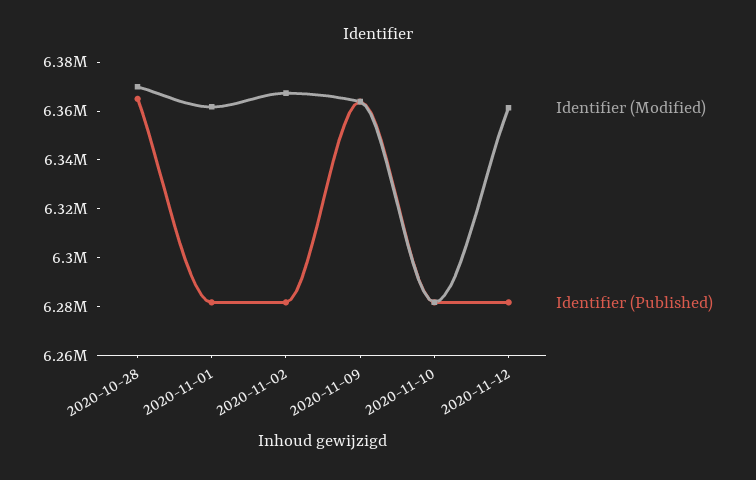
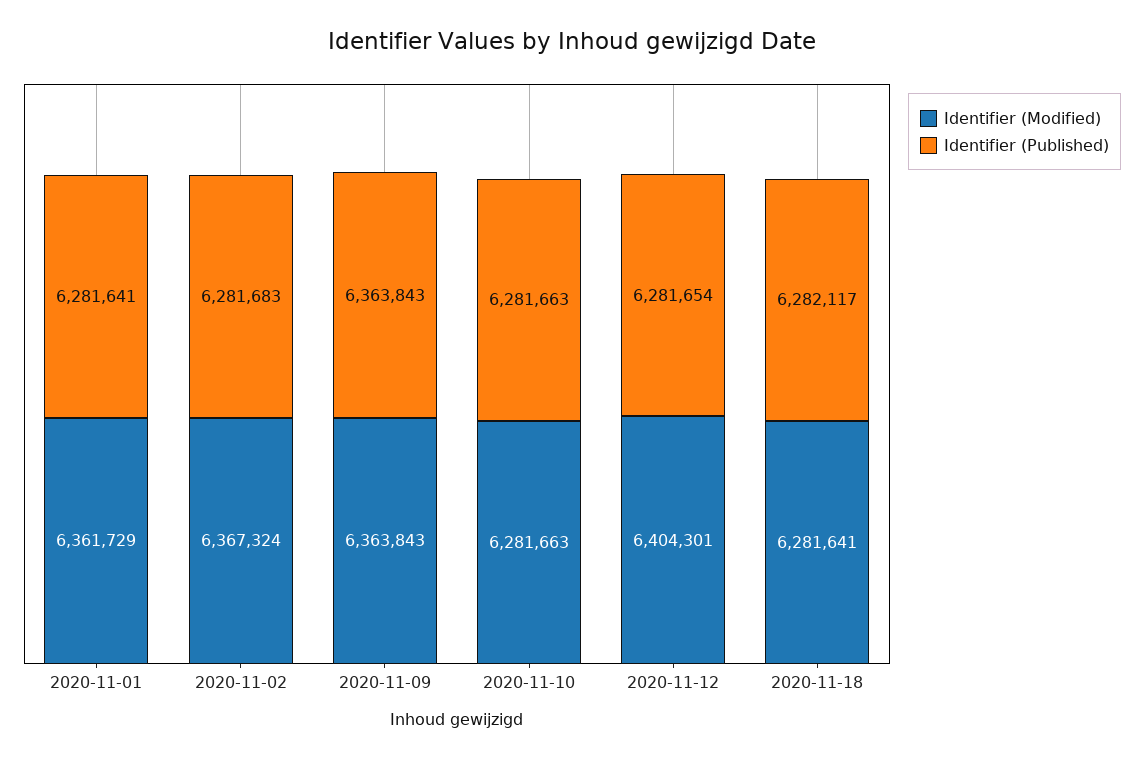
Identifier (Modified), 2020-10-28: 6370000 -> none
Identifier (Published), 2020-10-28: 6365000 -> none
Identifier (Modified), 2020-11-12: 6360000 -> 6404301
Identifier (Modified), 2020-11-18: none -> 6281641
Identifier (Published), 2020-11-18: none -> 6282117

